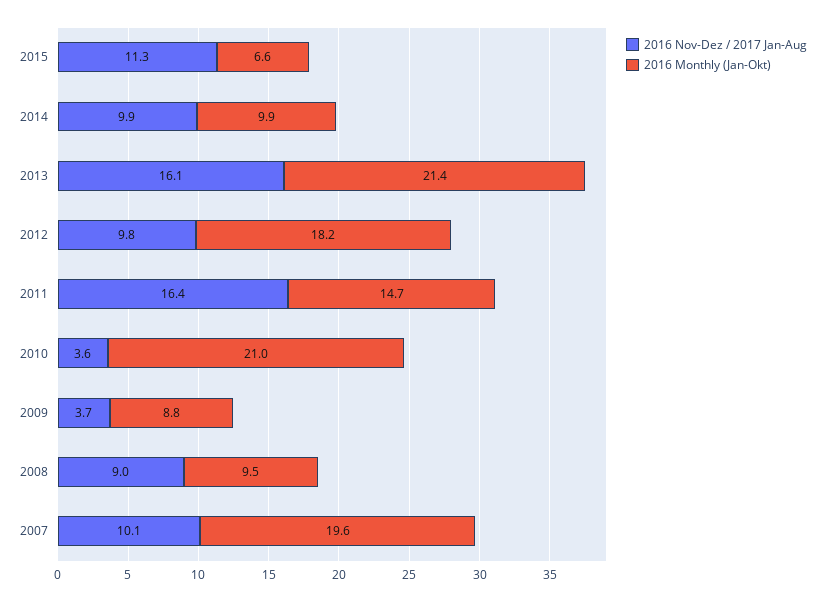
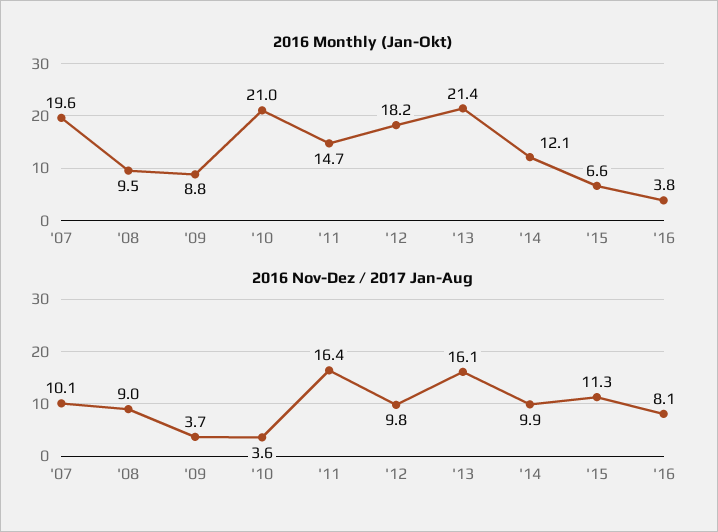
2016 Monthly (Jan-Okt), 2014: 9.9 -> 12.1
2016 Monthly (Jan-Okt), '16: none -> 3.8
2016 Nov-Dez / 2017 Jan-Aug, '16: none -> 8.1

